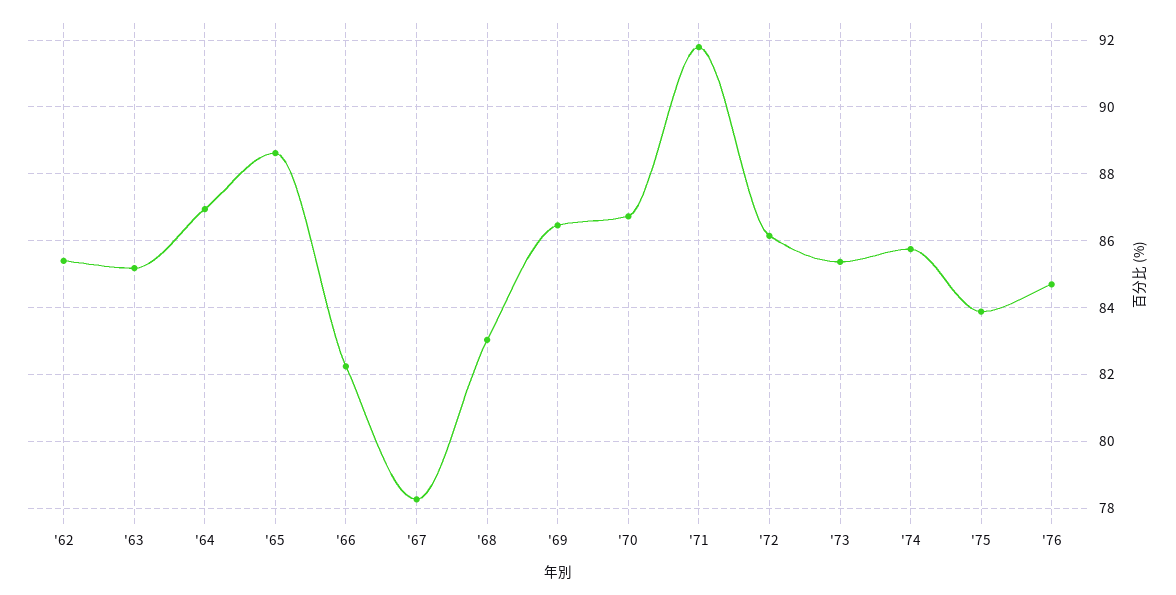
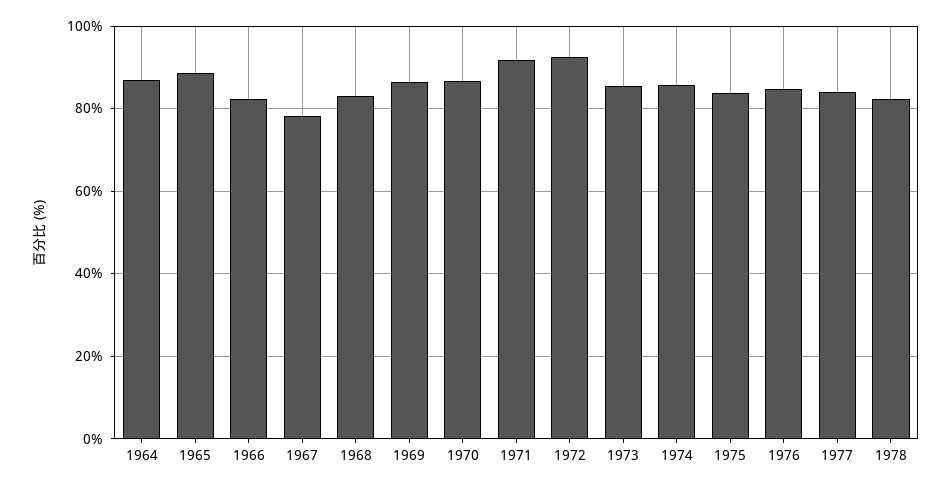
'62: 85.4 -> none
'63: 85.2 -> none
'72: 86.2 -> 92
1977: none -> 84
1978: none -> 82

